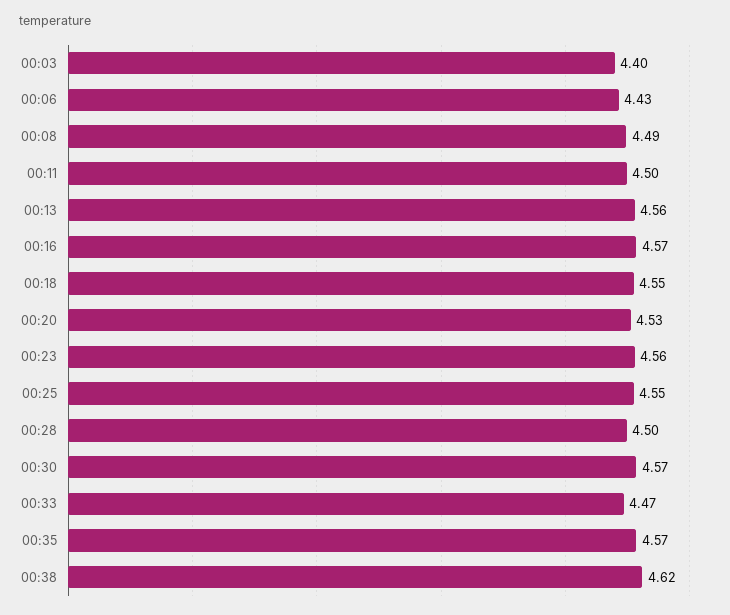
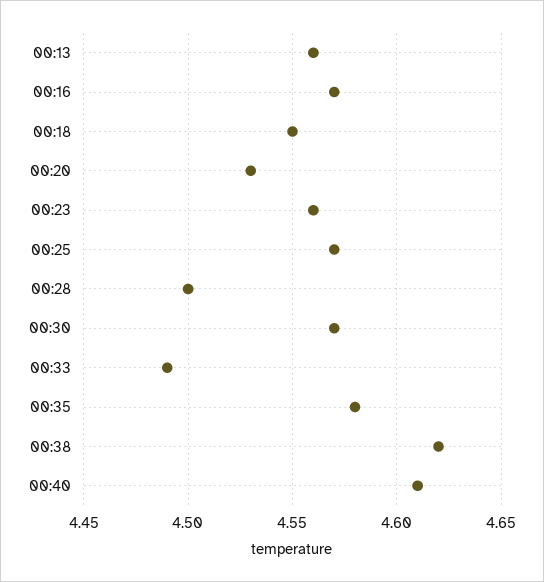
00:03: 4.4 -> none
00:06: 4.43 -> none
00:08: 4.49 -> none
00:11: 4.5 -> none
00:25: 4.55 -> 4.57
00:33: 4.47 -> 4.49
00:35: 4.57 -> 4.58
00:40: none -> 4.61

